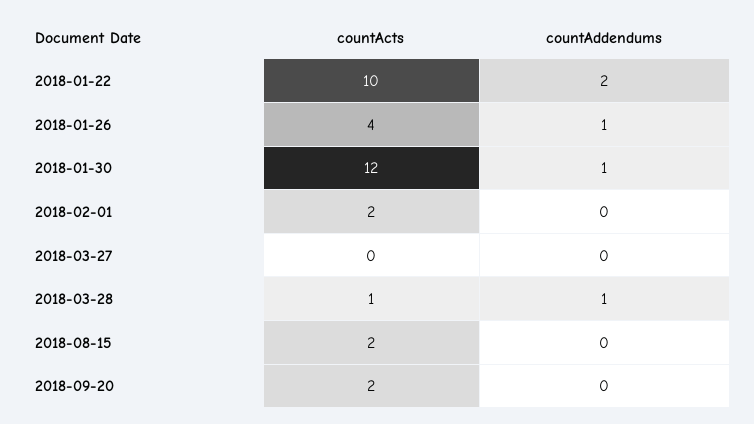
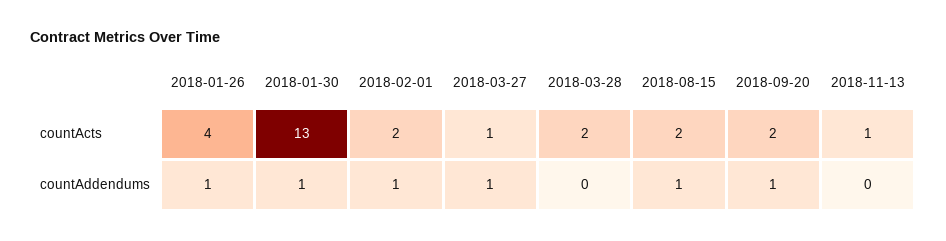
countActs, 2018-01-22: 10 -> none
countAddendums, 2018-01-22: 2 -> none
countActs, 2018-01-30: 12 -> 13
countAddendums, 2018-02-01: 0 -> 1
countActs, 2018-03-27: 0 -> 1
countAddendums, 2018-03-27: 0 -> 1
countActs, 2018-03-28: 1 -> 2
countAddendums, 2018-03-28: 1 -> 0
countAddendums, 2018-08-15: 0 -> 1
countAddendums, 2018-09-20: 0 -> 1
countActs, 2018-11-13: none -> 1
countAddendums, 2018-11-13: none -> 0

